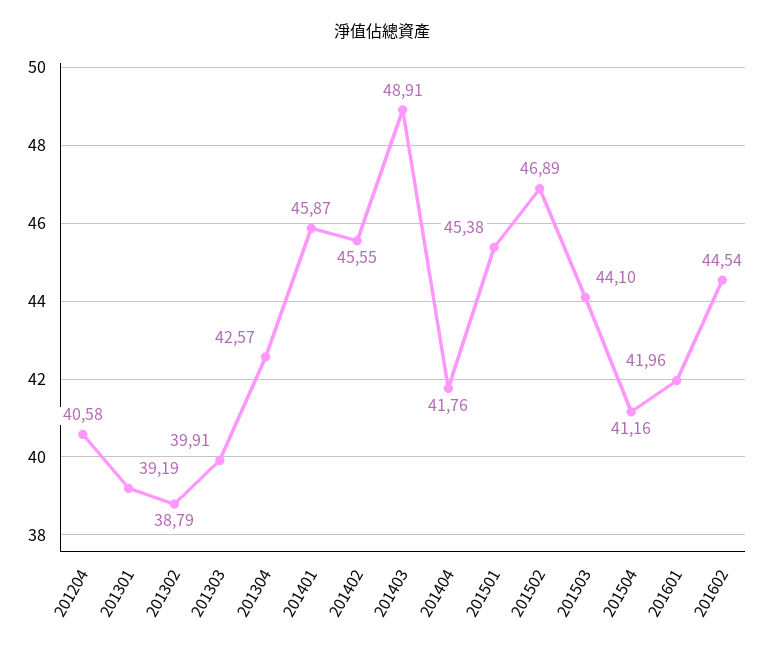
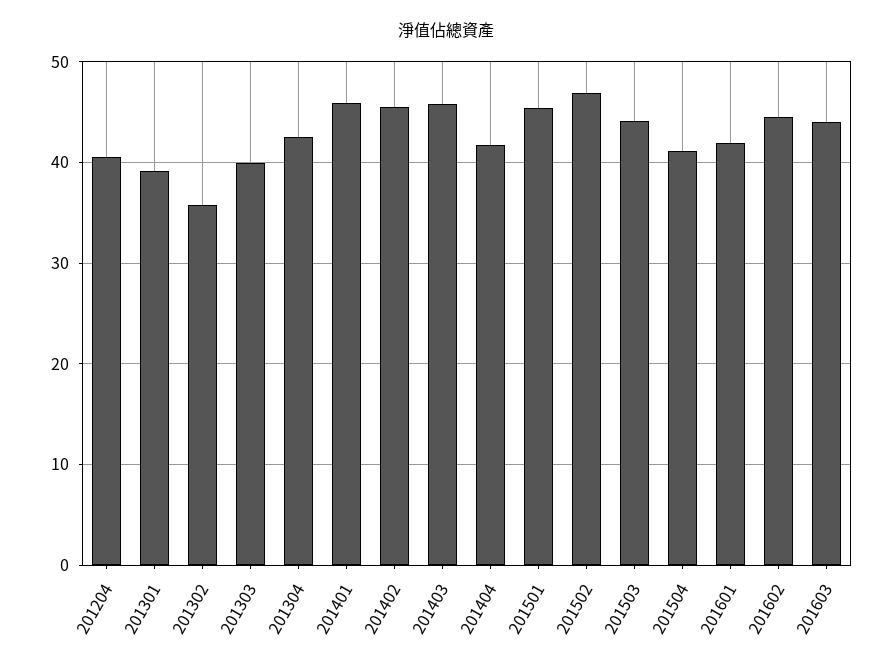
201302: 38.79 -> 36
201403: 48.91 -> 46
201603: none -> 44

